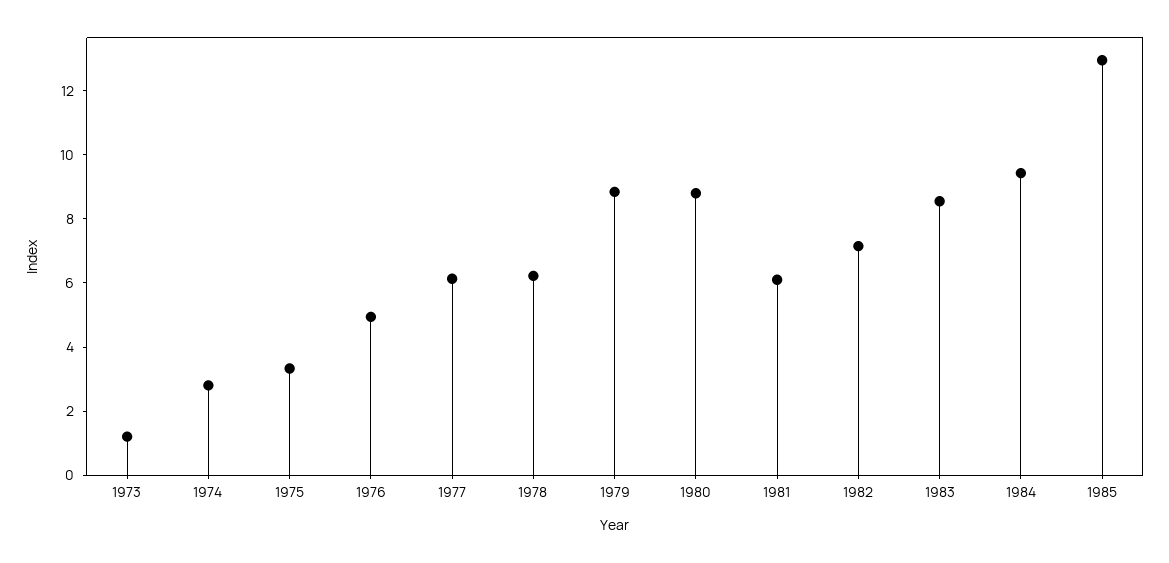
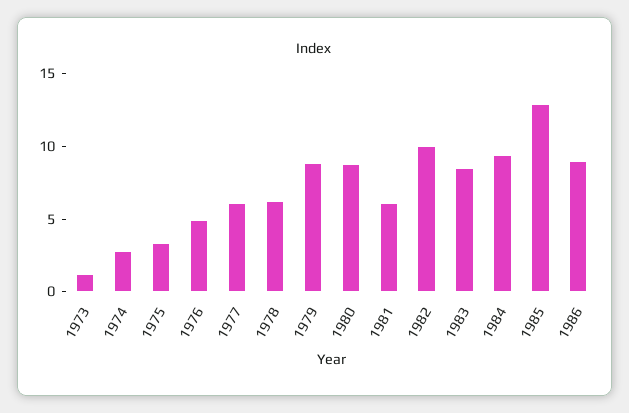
1982: 7 -> 10
1986: none -> 9

